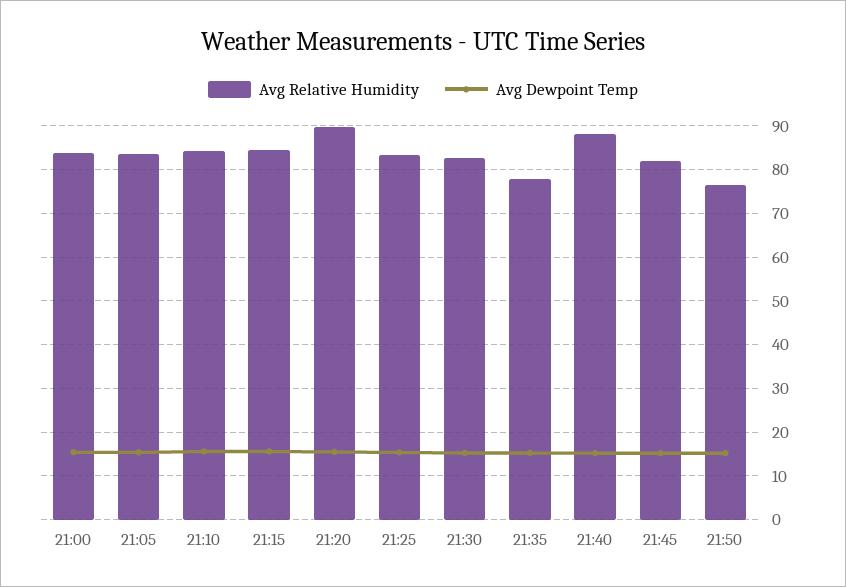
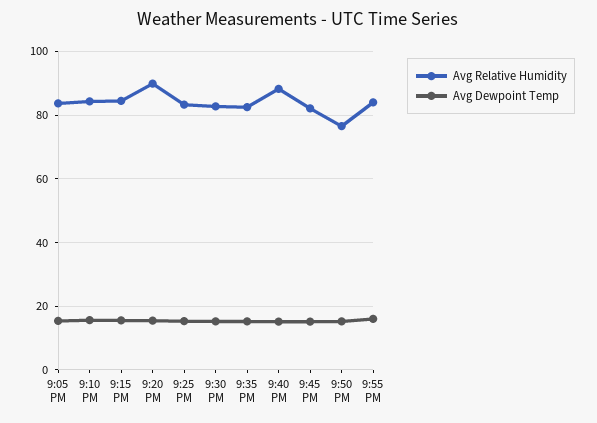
Avg Relative Humidity, 21:00: 84 -> none
Avg Dewpoint Temp, 21:00: 16 -> none
Avg Relative Humidity, 21:35: 78 -> 82
Avg Relative Humidity, 9:55 PM: none -> 84
Avg Dewpoint Temp, 9:55 PM: none -> 16

